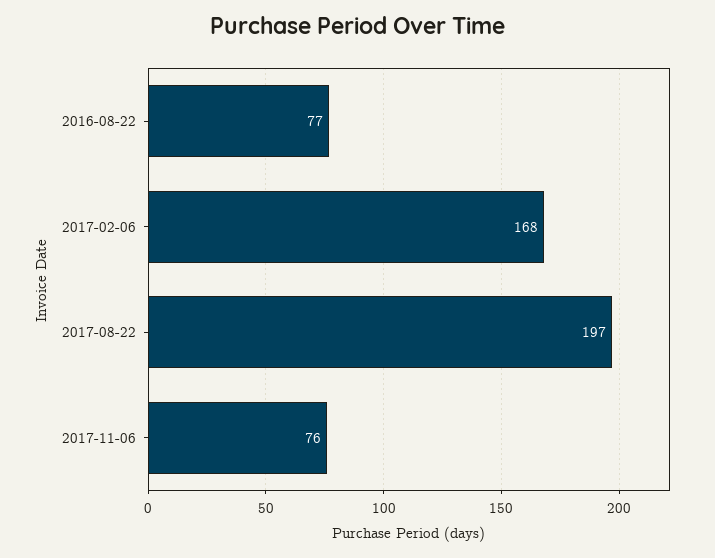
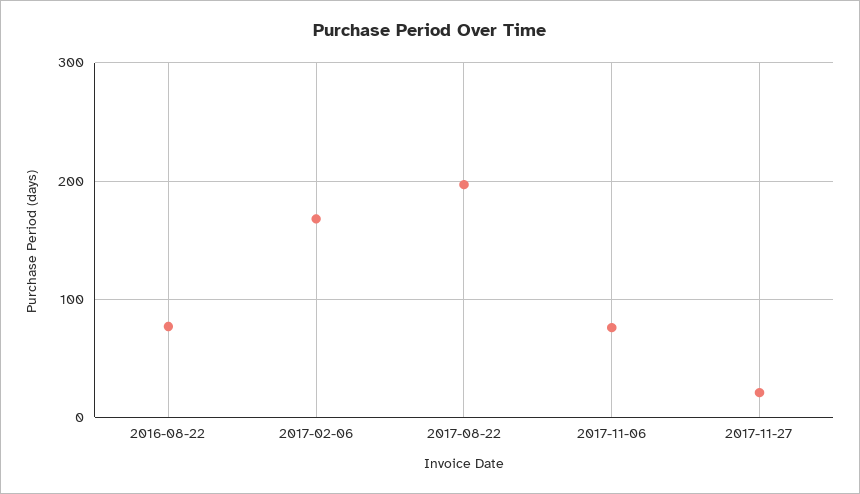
2017-11-27: none -> 20

